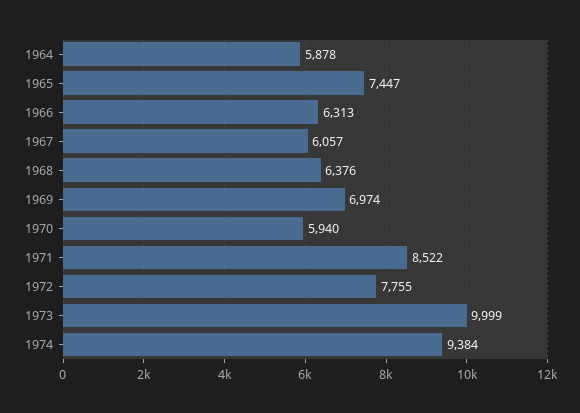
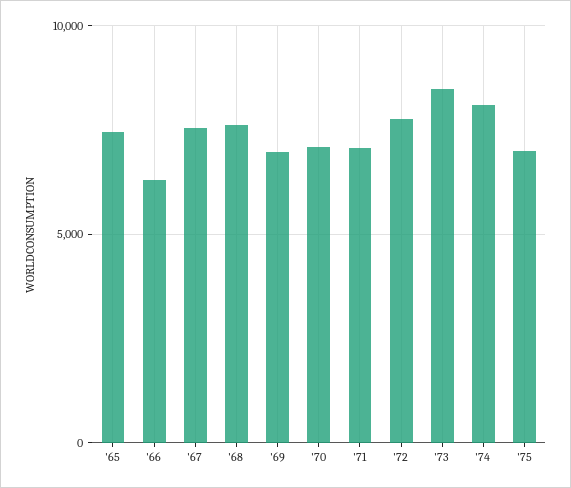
1964: 5878 -> none
1967: 6057 -> 7500
1968: 6376 -> 7500
1970: 5940 -> 7000
1971: 8522 -> 7000
1973: 9999 -> 8500
1974: 9384 -> 8000
'75: none -> 7000

